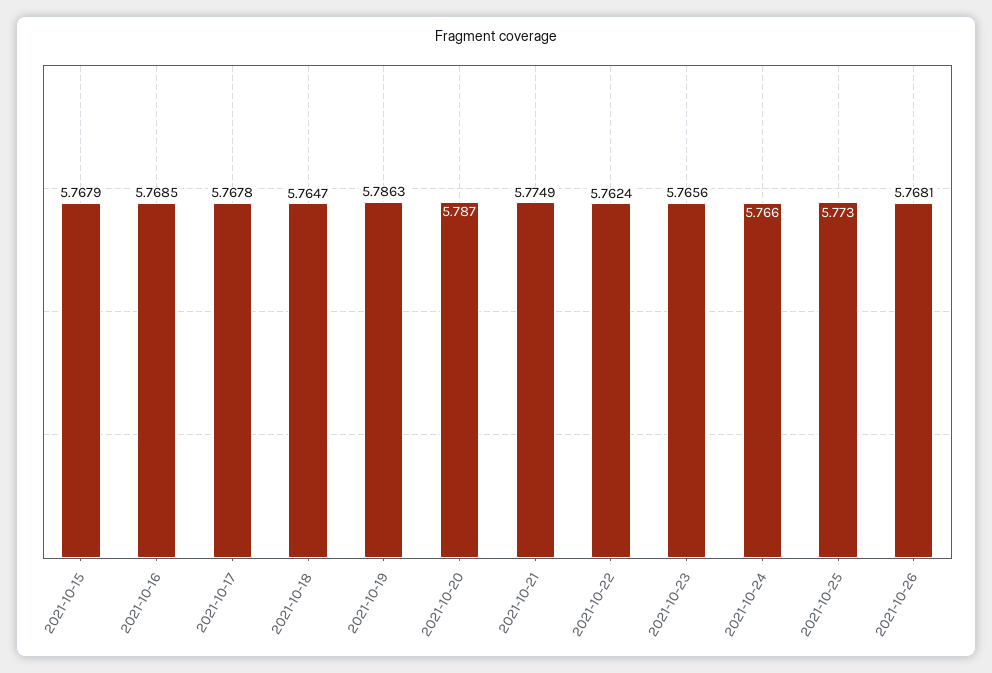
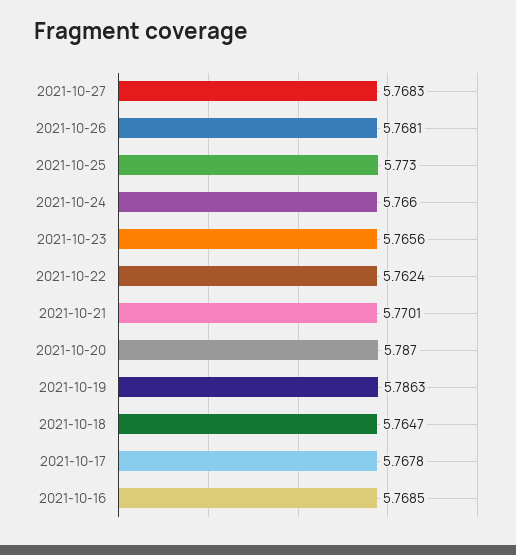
2021-10-15: 5.7679 -> none
2021-10-21: 5.7749 -> 5.7701
2021-10-27: none -> 5.7683

